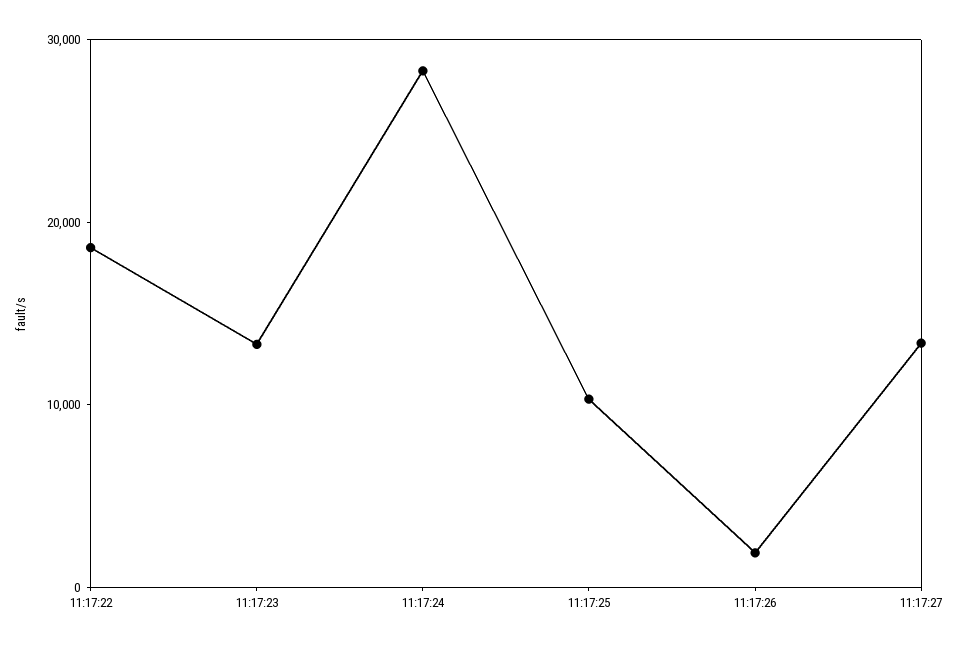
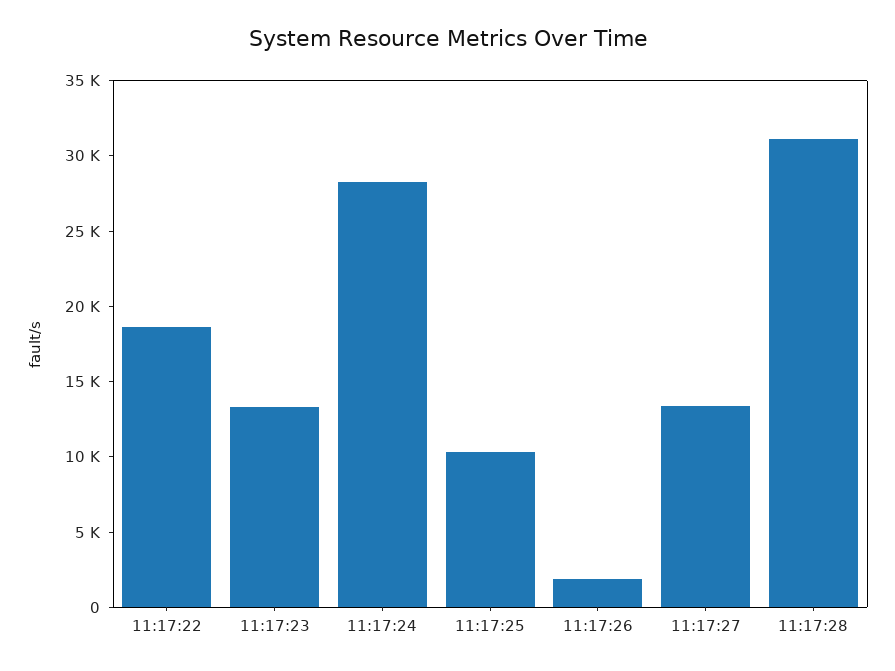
11:17:28: none -> 31000

